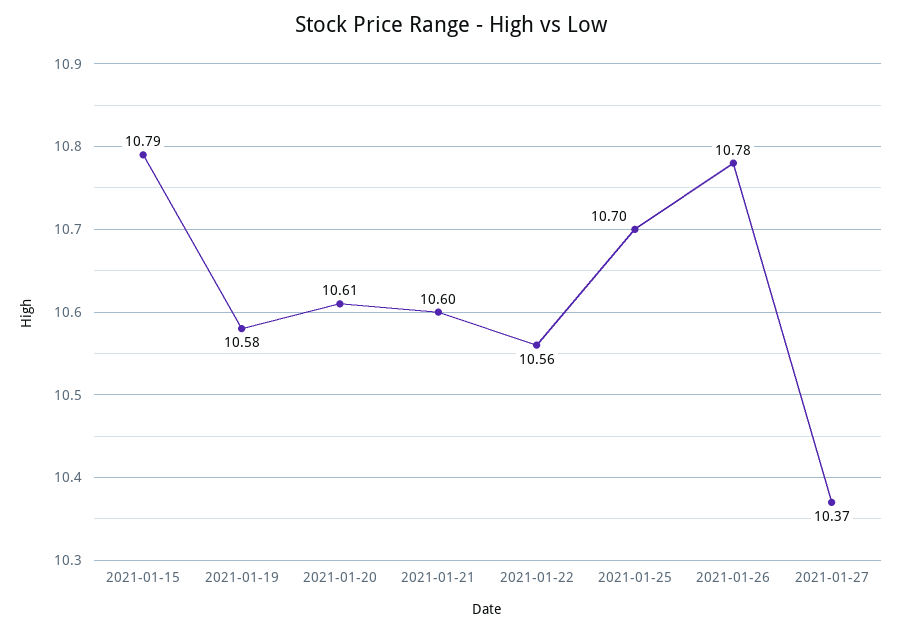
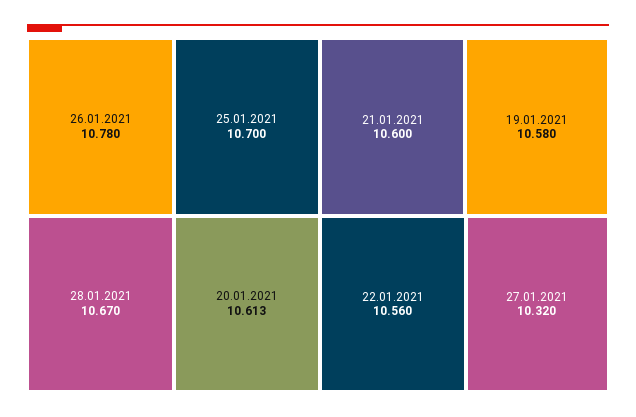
2021-01-15: 10.79 -> none
2021-01-27: 10.37 -> 10.32
28.01.2021: none -> 10.67

